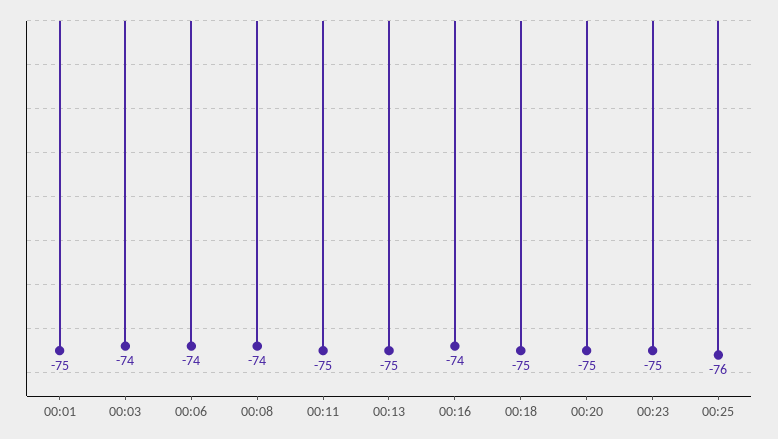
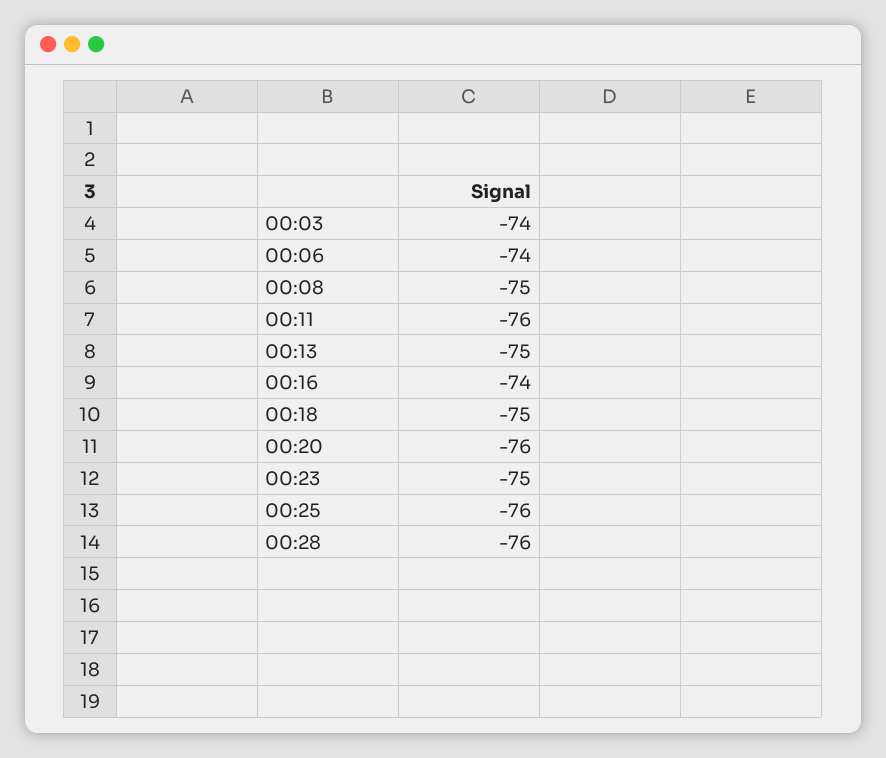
00:01: -75 -> none
00:08: -74 -> -75
00:11: -75 -> -76
00:20: -75 -> -76
00:28: none -> -76

